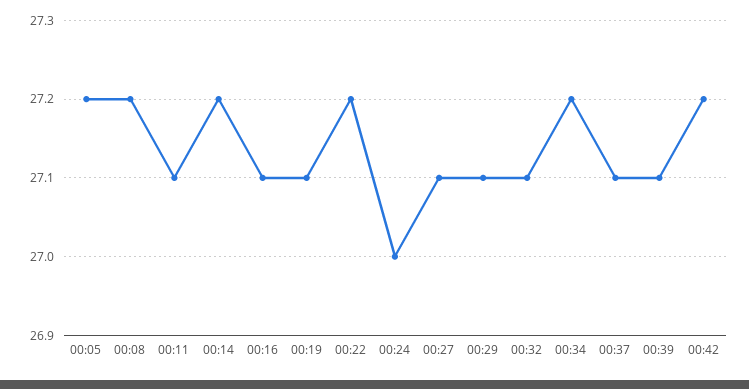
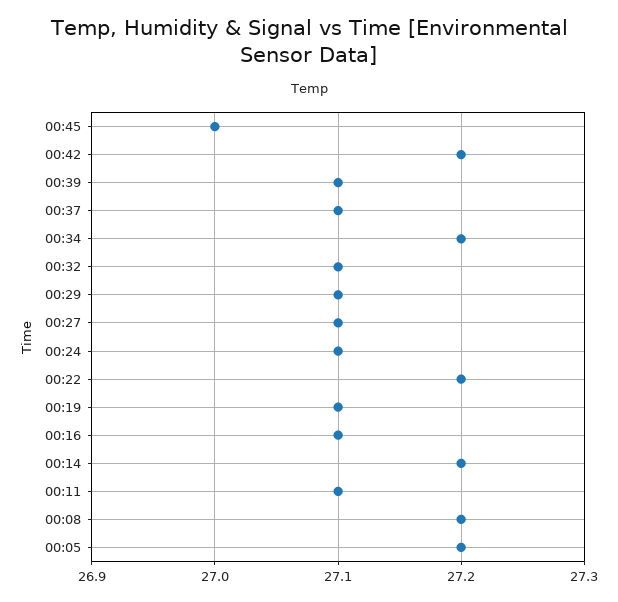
00:24: 27 -> 27.1
00:45: none -> 27

